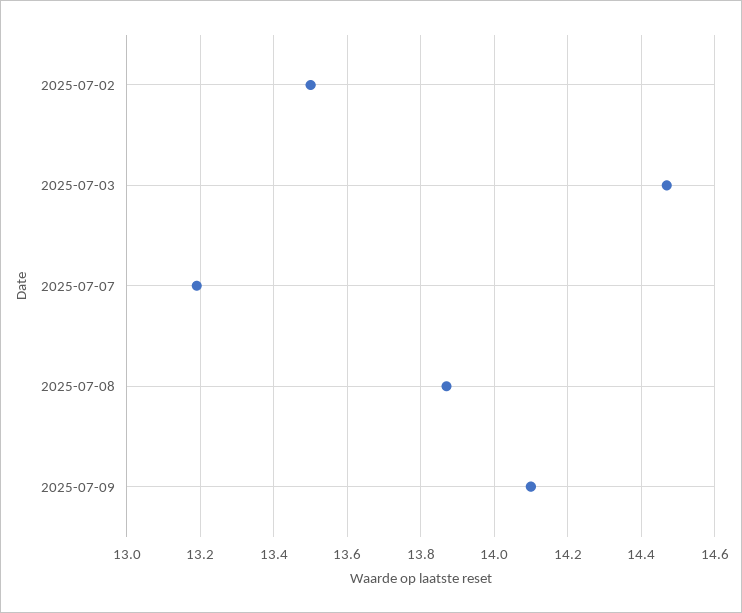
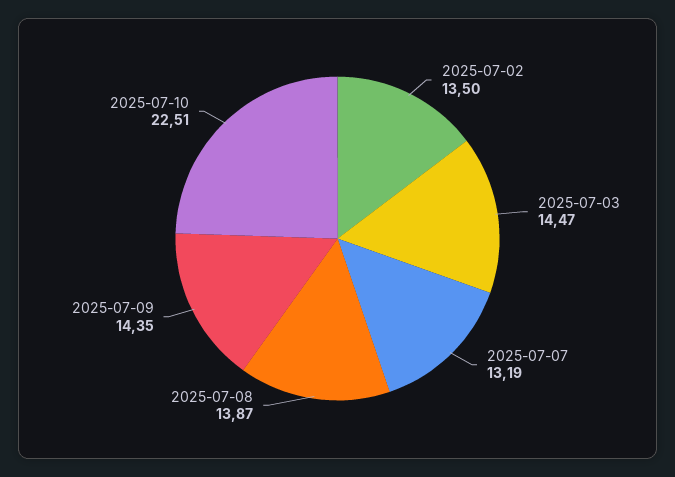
2025-07-09: 14.1 -> 14.35
2025-07-10: none -> 22.51

